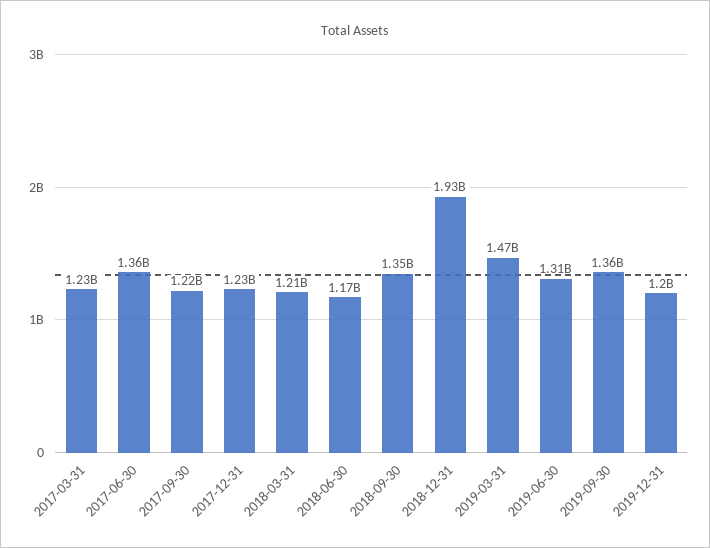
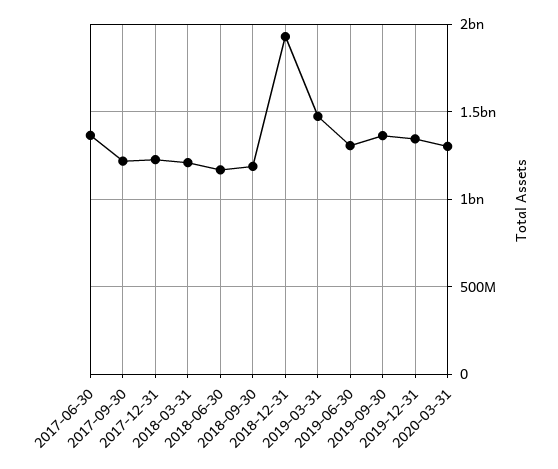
2017-03-31: 1230000000 -> none
2018-09-30: 1350000000 -> 1200000000
2019-12-31: 1200000000 -> 1350000000
2020-03-31: none -> 1300000000

